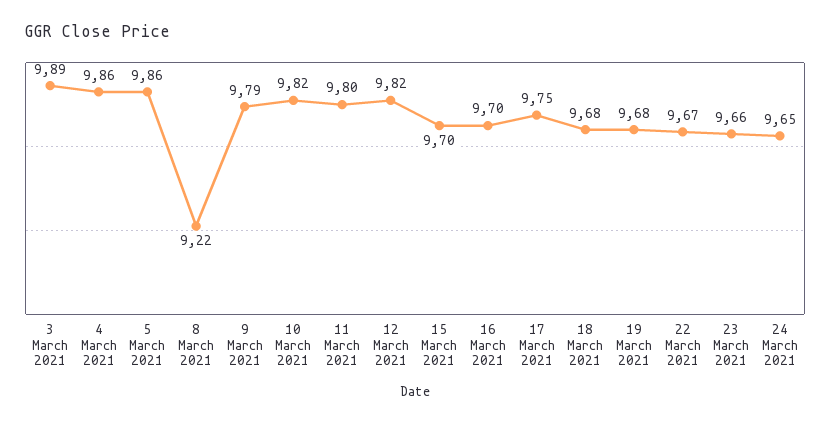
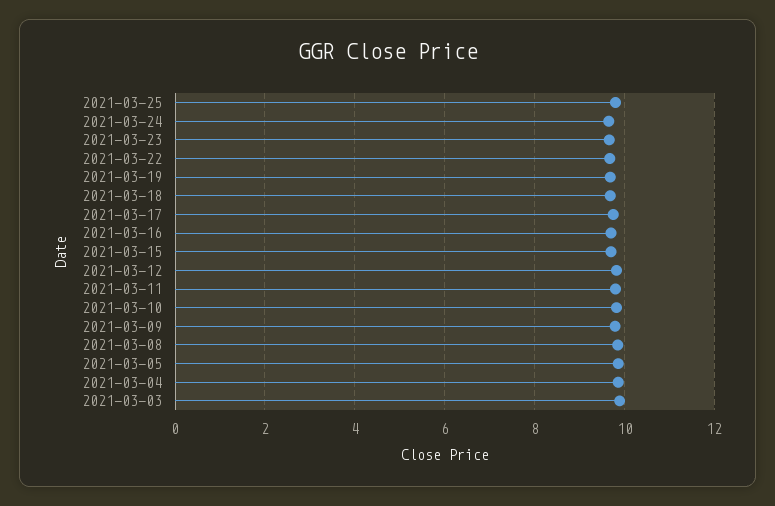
8 March 2021: 9.22 -> 9.8
2021-03-25: none -> 9.8

